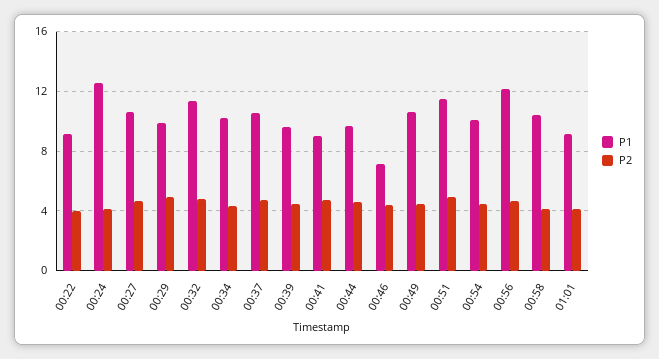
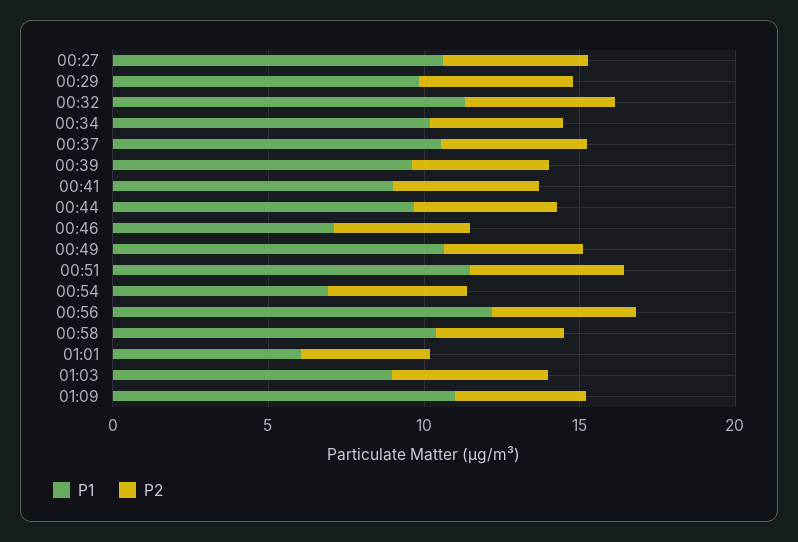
P1, 00:22: 9 -> none
P2, 00:22: 4 -> none
P1, 00:24: 12.5 -> none
P2, 00:24: 4 -> none
P1, 00:54: 10 -> 7
P1, 01:01: 9 -> 6
P1, 01:03: none -> 9
P2, 01:03: none -> 5
P1, 01:09: none -> 11
P2, 01:09: none -> 4

